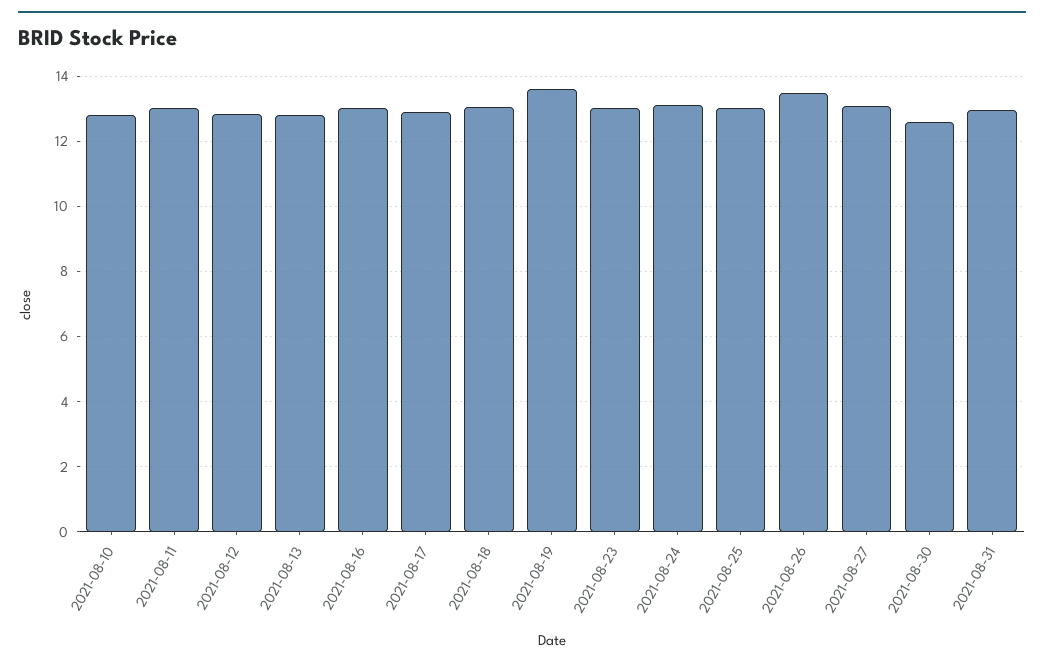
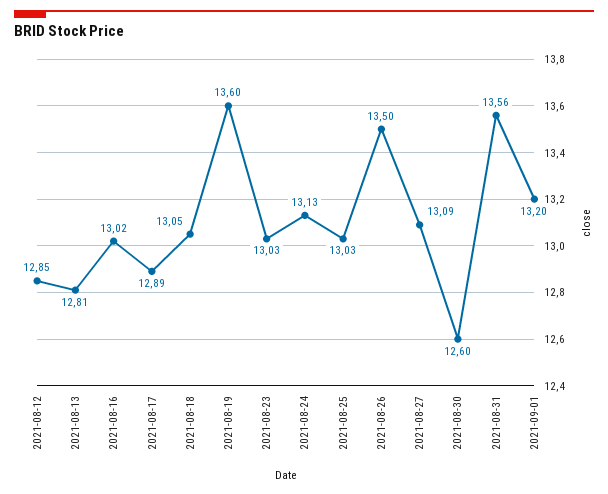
2021-08-10: 12.8 -> none
2021-08-11: 13 -> none
2021-08-31: 13 -> 13.56
2021-09-01: none -> 13.2

